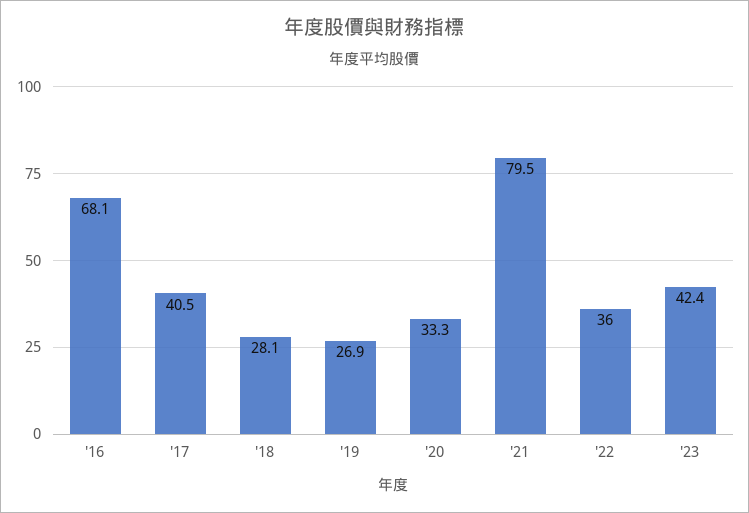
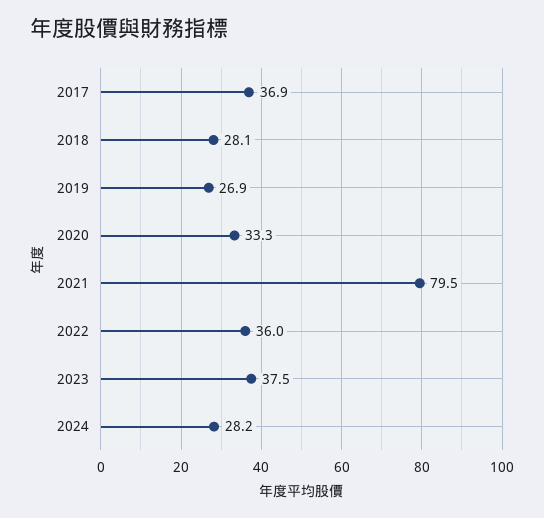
'16: 68.1 -> none
'17: 40.5 -> 36.9
'23: 42.4 -> 37.5
2024: none -> 28.2

